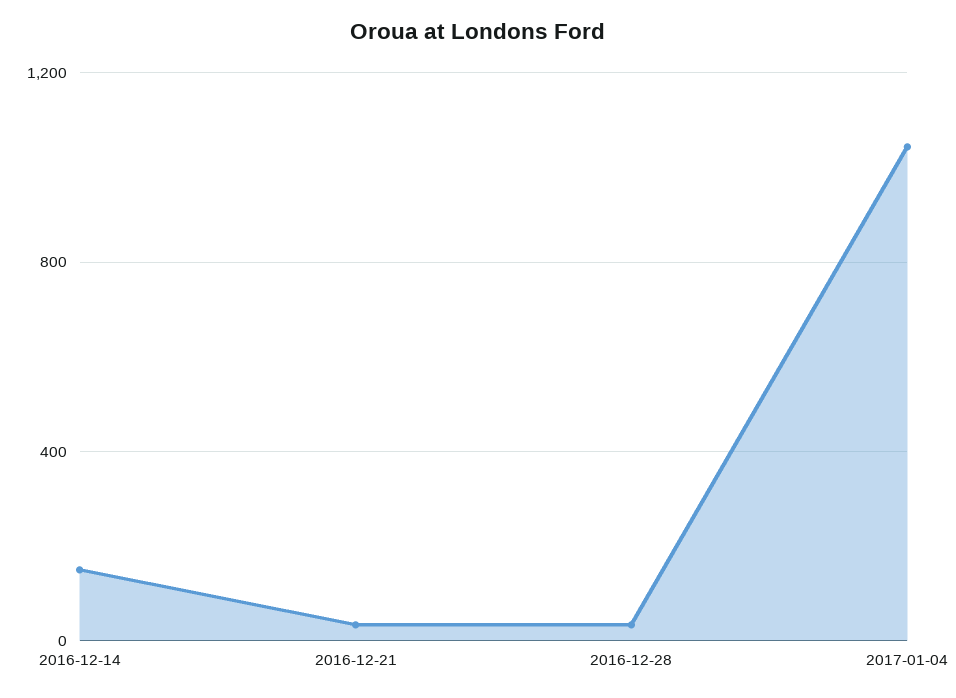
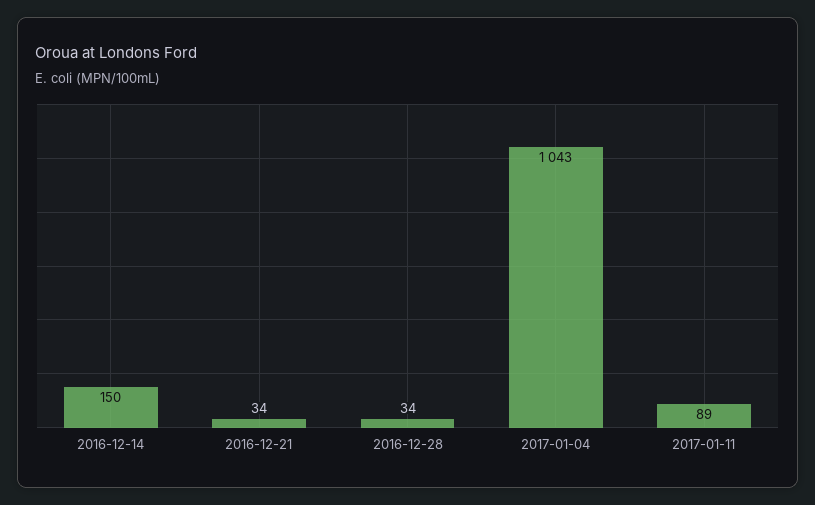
2017-01-11: none -> 89

